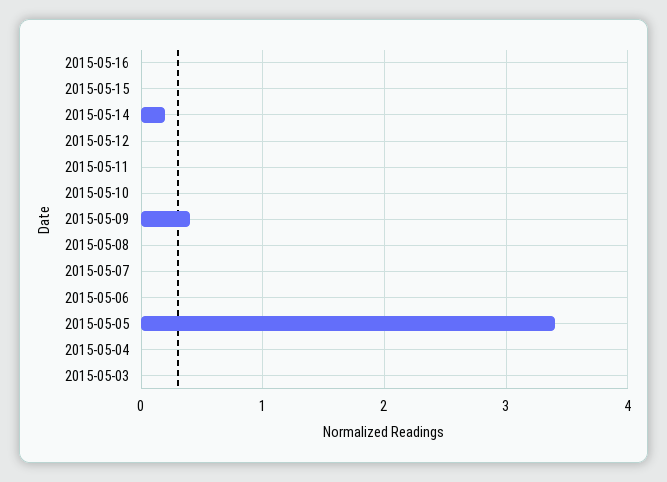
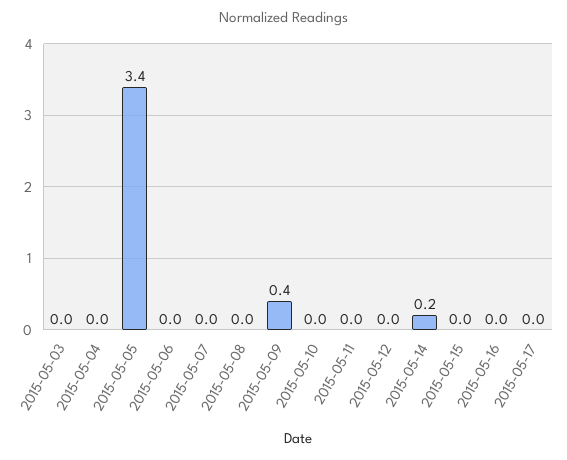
2015-05-17: none -> 0

